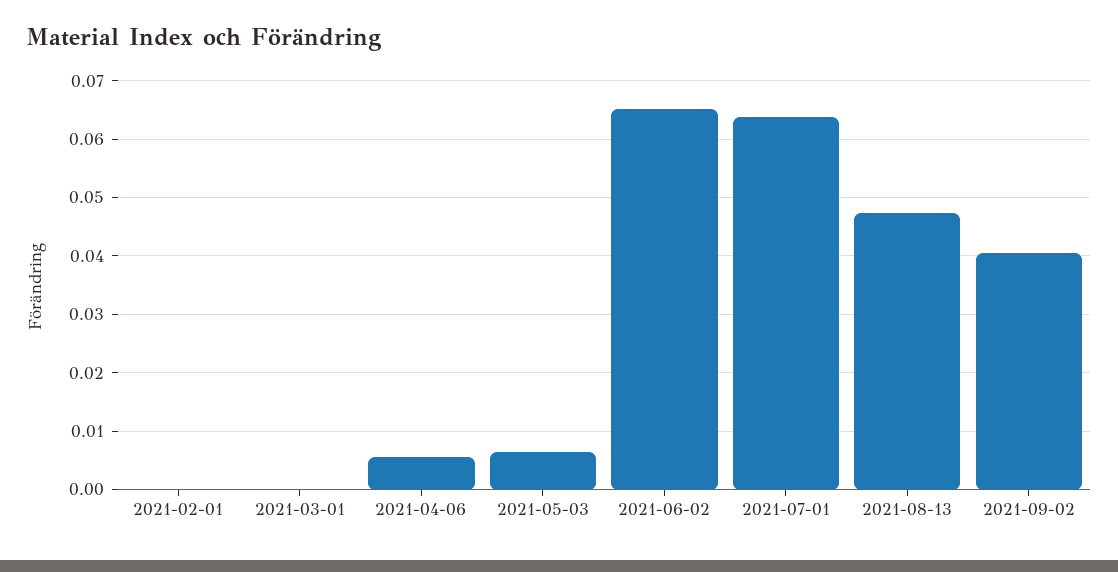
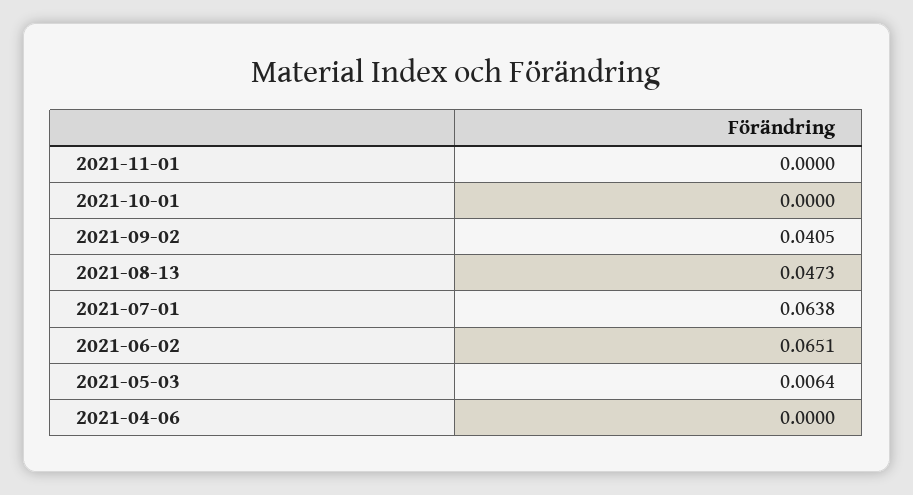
2021-02-01: 0 -> none
2021-03-01: 0 -> none
2021-04-06: 0.006 -> 0
2021-11-01: none -> 0
2021-10-01: none -> 0

